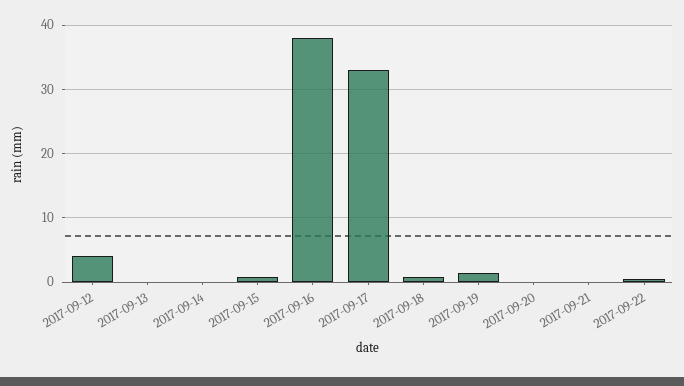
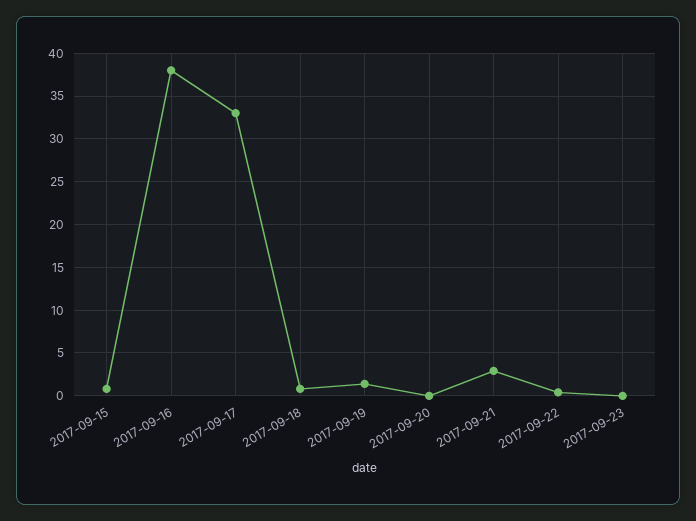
2017-09-12: 4 -> none
2017-09-13: 0 -> none
2017-09-14: 0 -> none
2017-09-21: 0 -> 3
2017-09-23: none -> 0

